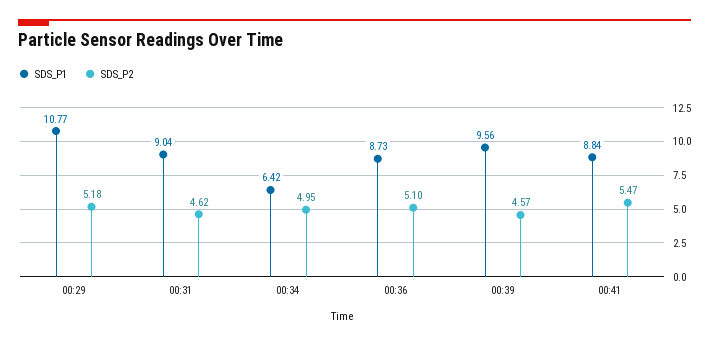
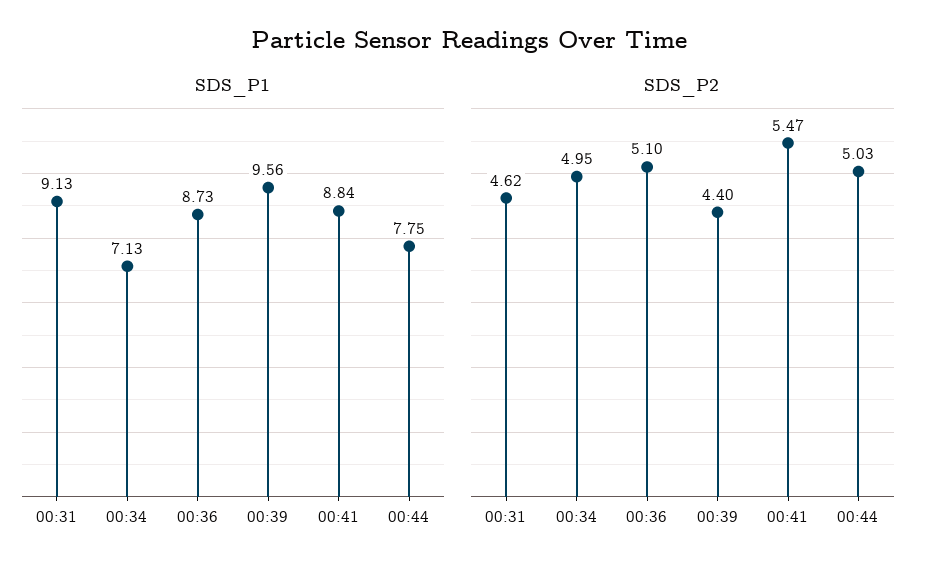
SDS_P1, 00:29: 10.77 -> none
SDS_P2, 00:29: 5.18 -> none
SDS_P1, 00:31: 9.04 -> 9.13
SDS_P1, 00:34: 6.42 -> 7.13
SDS_P2, 00:39: 4.57 -> 4.4
SDS_P1, 00:44: none -> 7.75
SDS_P2, 00:44: none -> 5.03

